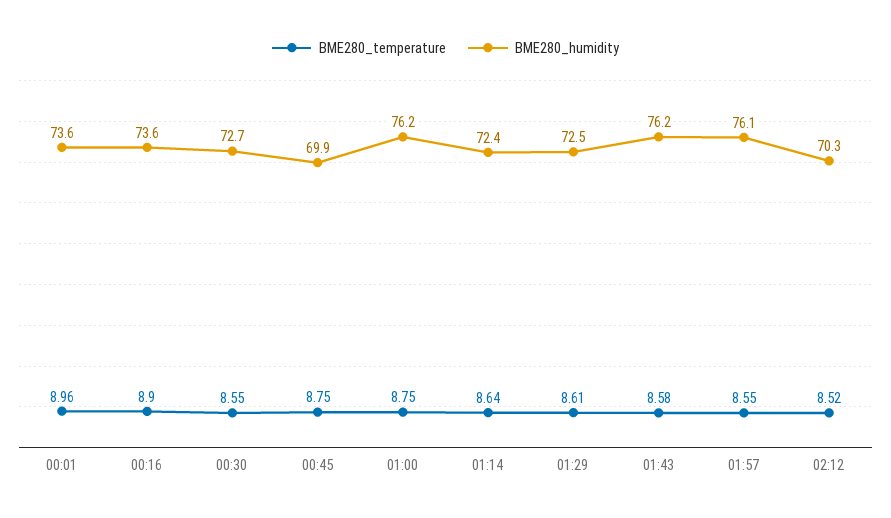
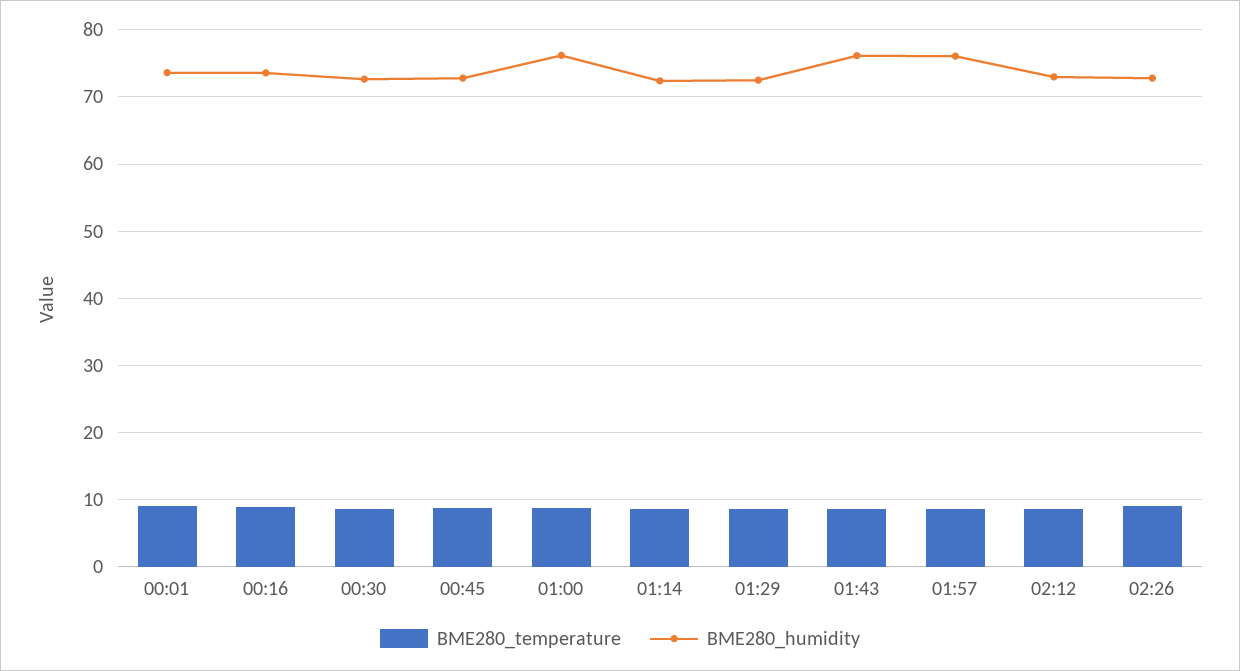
BME280_humidity, 00:45: 69.9 -> 73
BME280_humidity, 02:12: 70.3 -> 73
BME280_temperature, 02:26: none -> 9
BME280_humidity, 02:26: none -> 73

